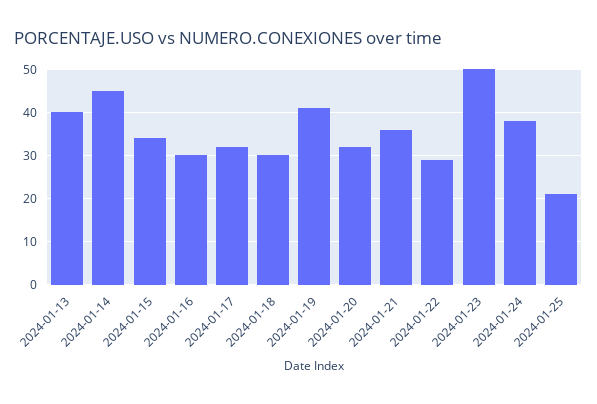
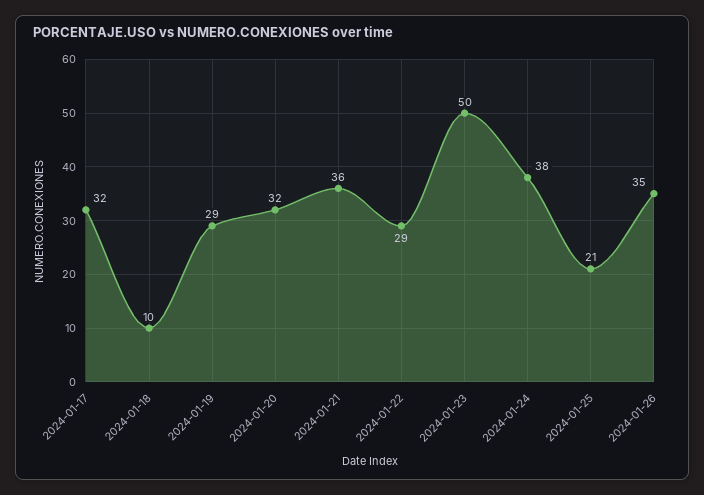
2024-01-13: 40 -> none
2024-01-14: 45 -> none
2024-01-15: 35 -> none
2024-01-16: 30 -> none
2024-01-18: 30 -> 10
2024-01-19: 40 -> 29
2024-01-26: none -> 35

